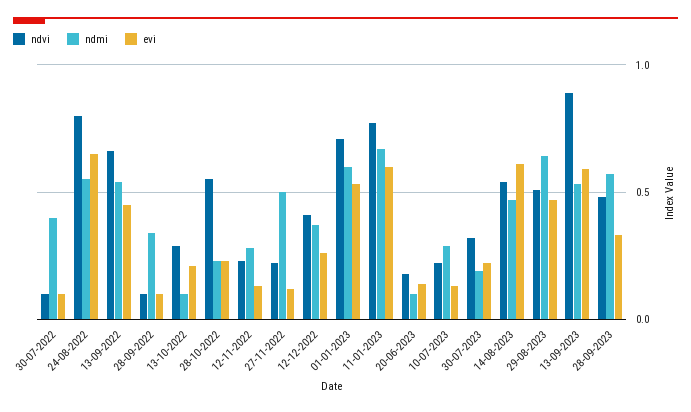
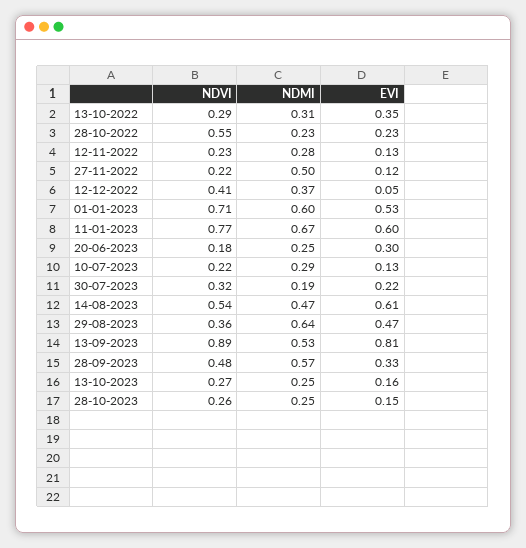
ndvi, 30-07-2022: 0.1 -> none
ndmi, 30-07-2022: 0.4 -> none
evi, 30-07-2022: 0.1 -> none
ndvi, 24-08-2022: 0.8 -> none
ndmi, 24-08-2022: 0.55 -> none
evi, 24-08-2022: 0.65 -> none
ndvi, 13-09-2022: 0.65 -> none
ndmi, 13-09-2022: 0.55 -> none
evi, 13-09-2022: 0.45 -> none
ndvi, 28-09-2022: 0.1 -> none
ndmi, 28-09-2022: 0.35 -> none
evi, 28-09-2022: 0.1 -> none
ndmi, 13-10-2022: 0.1 -> 0.31
evi, 13-10-2022: 0.2 -> 0.35
evi, 12-12-2022: 0.25 -> 0.05
ndmi, 20-06-2023: 0.1 -> 0.25
evi, 20-06-2023: 0.15 -> 0.3
ndvi, 29-08-2023: 0.5 -> 0.36
evi, 13-09-2023: 0.6 -> 0.81
ndvi, 13-10-2023: none -> 0.27
ndmi, 13-10-2023: none -> 0.25
evi, 13-10-2023: none -> 0.16
ndvi, 28-10-2023: none -> 0.26
ndmi, 28-10-2023: none -> 0.25
evi, 28-10-2023: none -> 0.15

